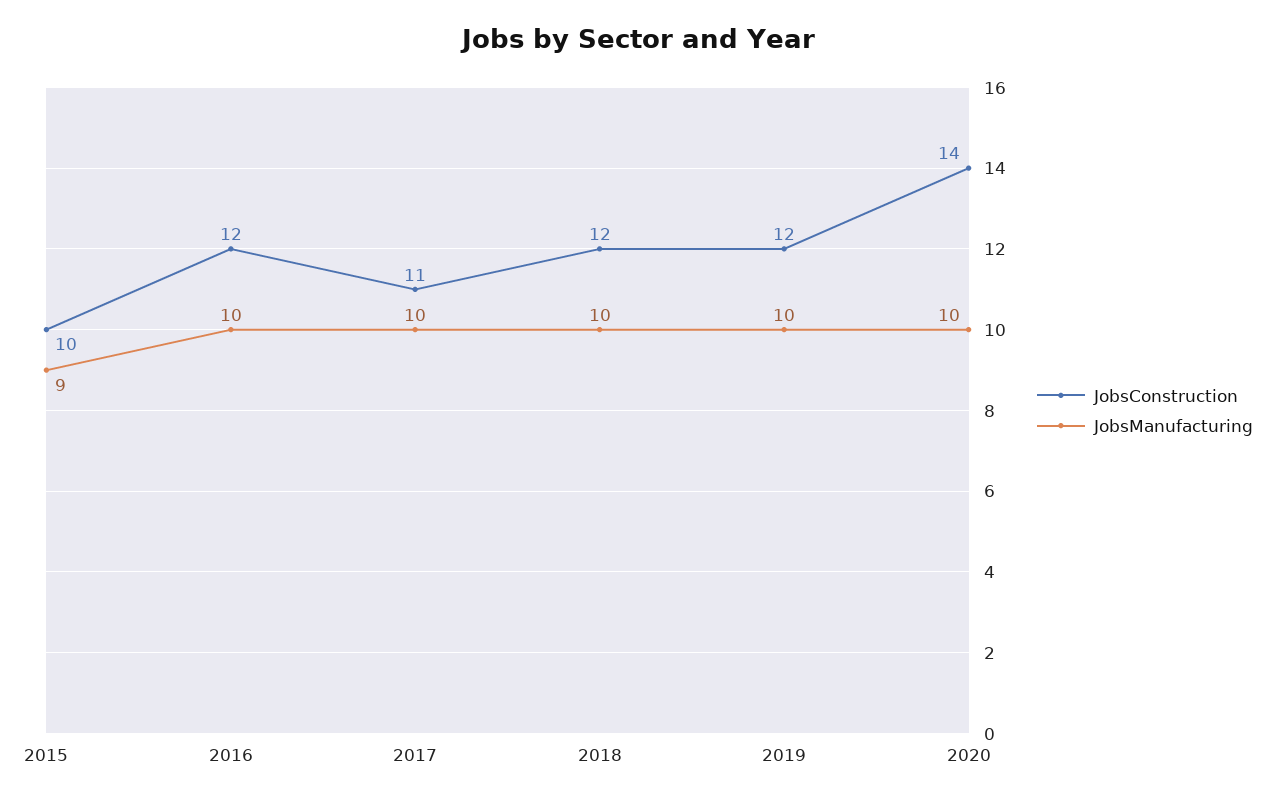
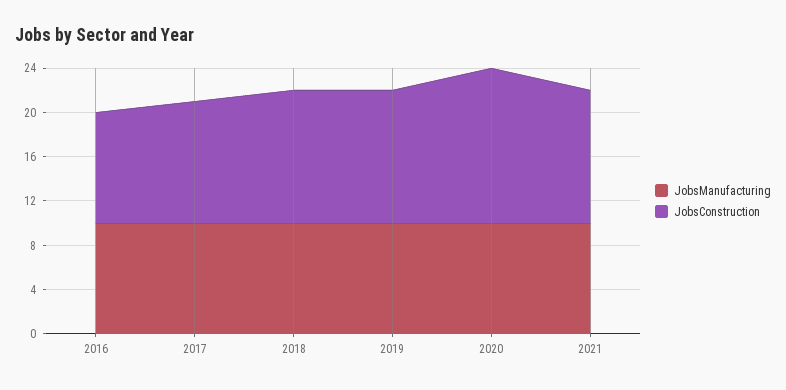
JobsConstruction, 2015: 10 -> none
JobsManufacturing, 2015: 9 -> none
JobsConstruction, 2016: 12 -> 10
JobsManufacturing, 2021: none -> 10
JobsConstruction, 2021: none -> 12

